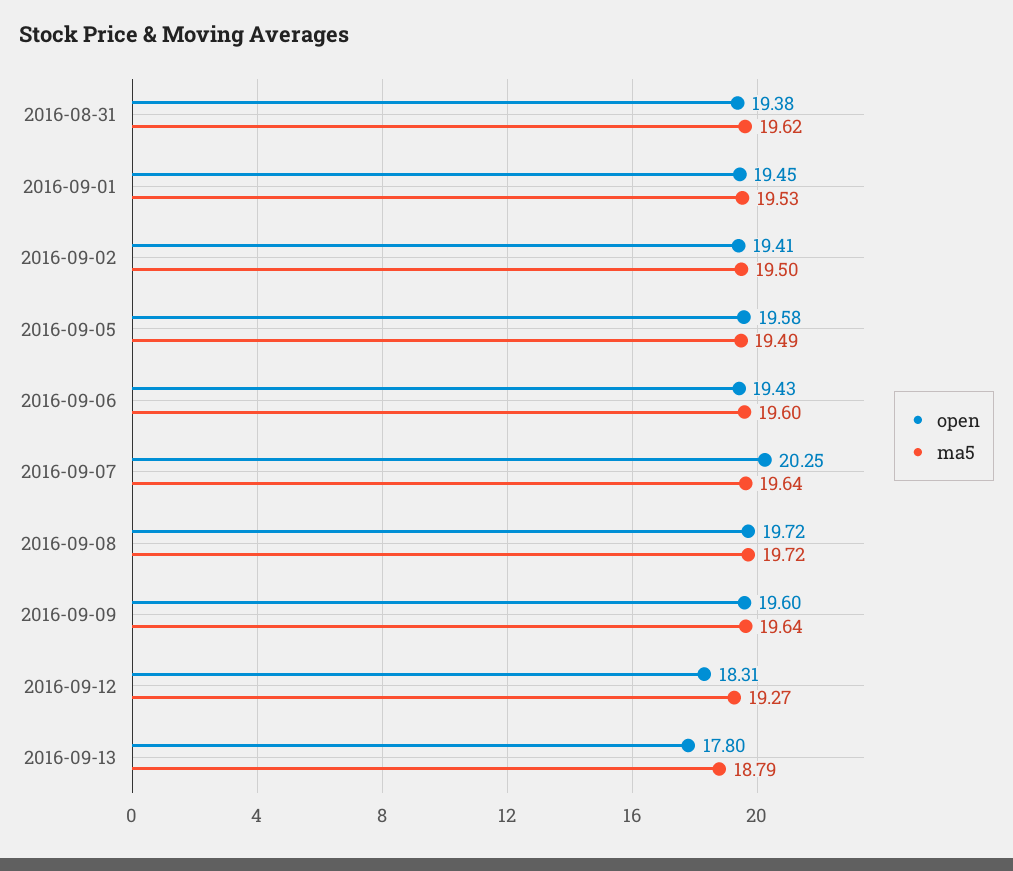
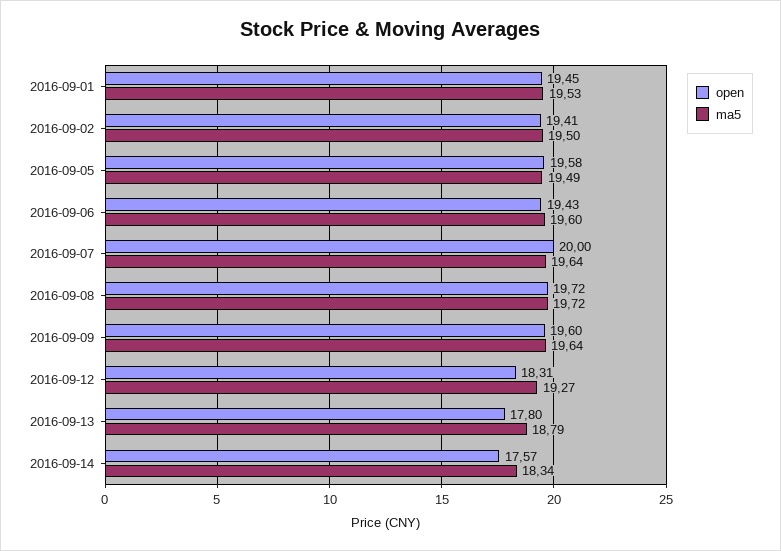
open, 2016-08-31: 19.38 -> none
ma5, 2016-08-31: 19.62 -> none
open, 2016-09-07: 20.25 -> 20
open, 2016-09-14: none -> 17.57
ma5, 2016-09-14: none -> 18.34

